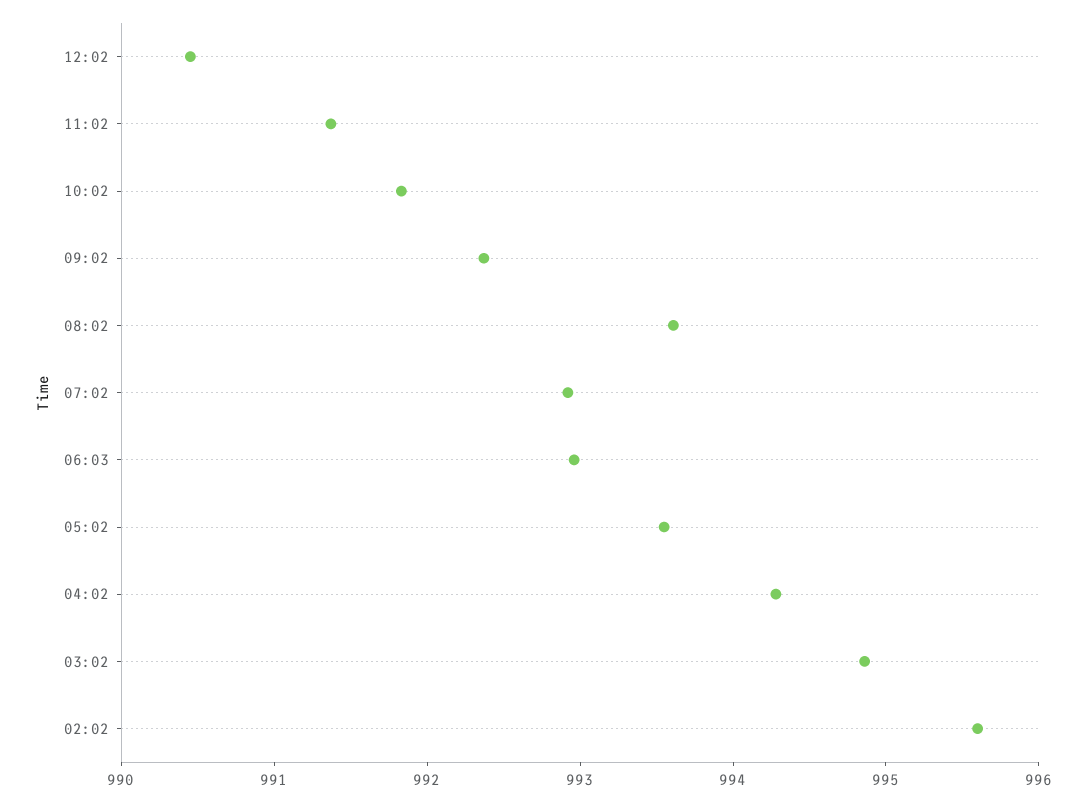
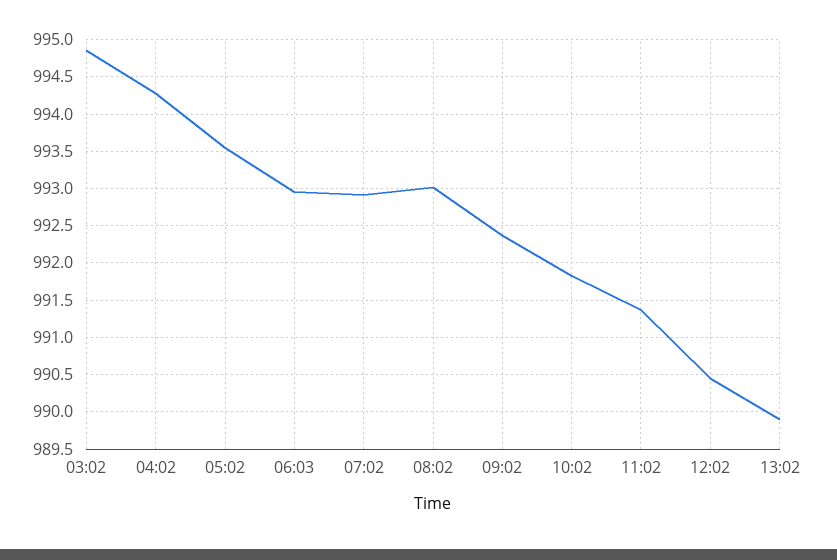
08:02: 993.6 -> 993
02:02: 995.6 -> none
13:02: none -> 989.9

